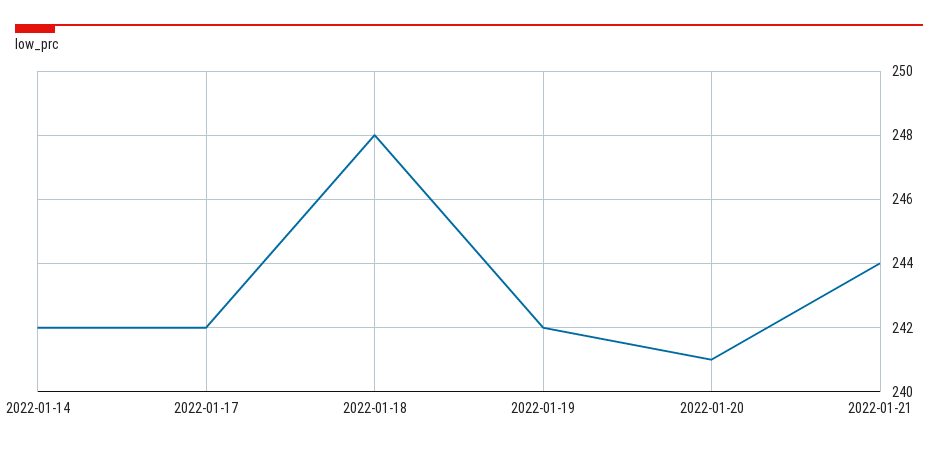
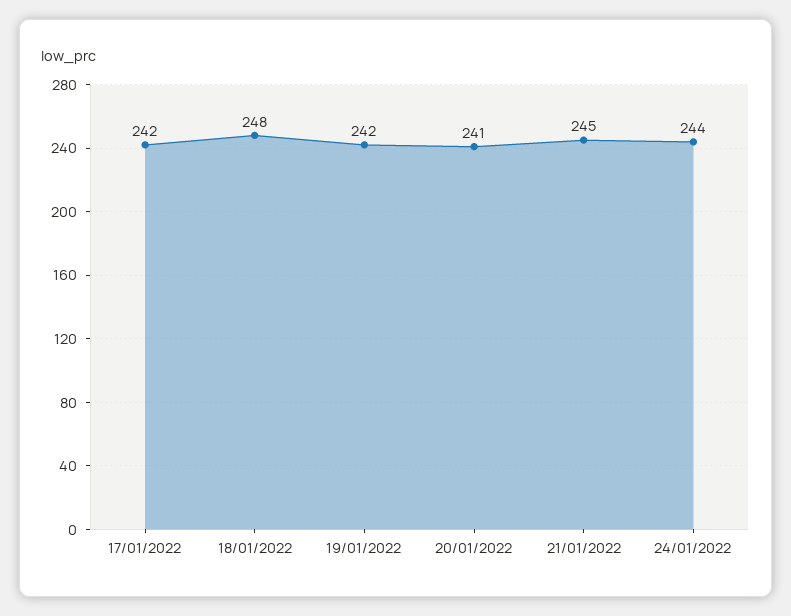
2022-01-14: 242 -> none
2022-01-21: 244 -> 245
24/01/2022: none -> 244

